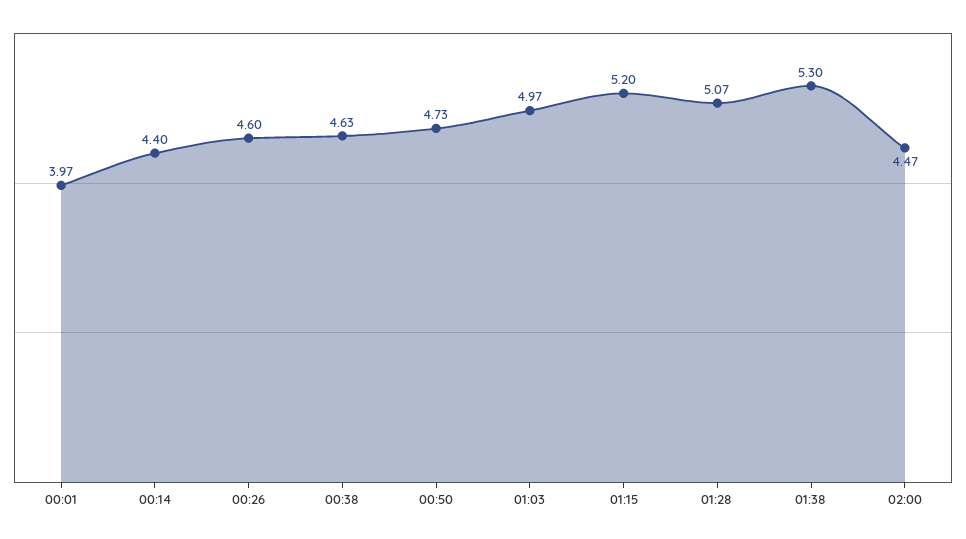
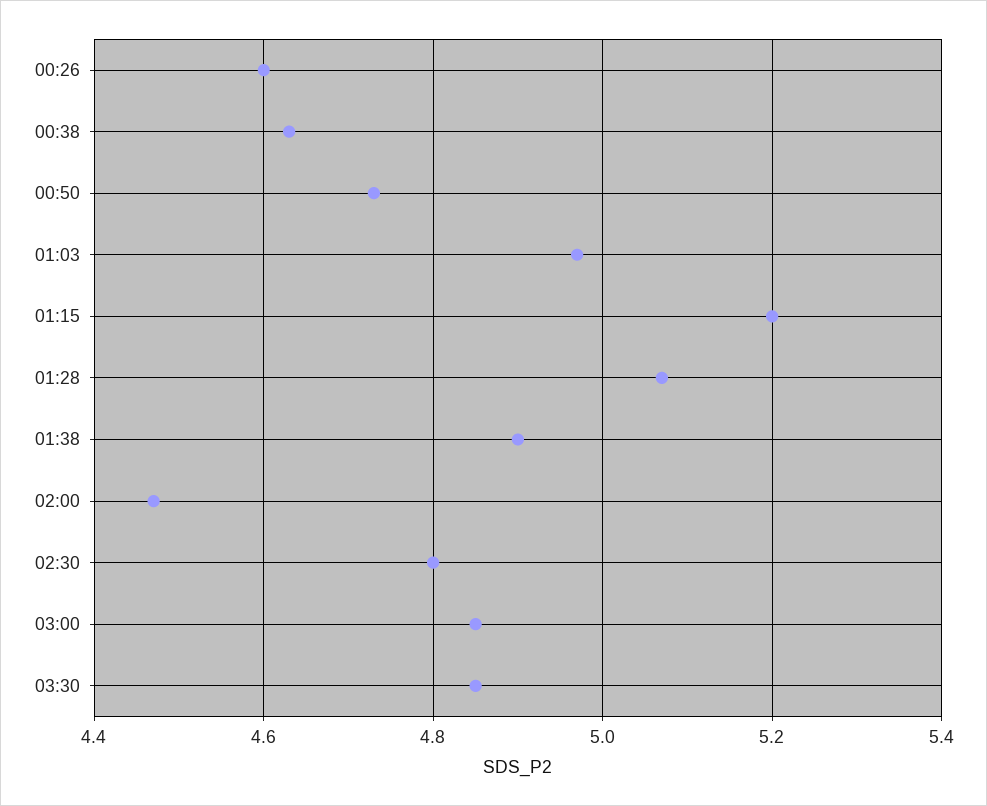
00:01: 3.97 -> none
00:14: 4.4 -> none
01:38: 5.3 -> 4.9
02:30: none -> 4.8
03:00: none -> 4.85
03:30: none -> 4.85

